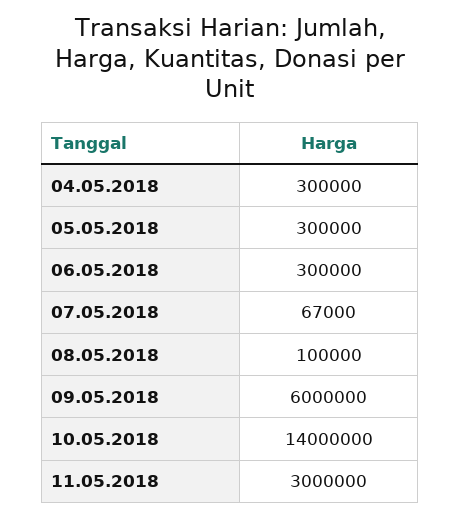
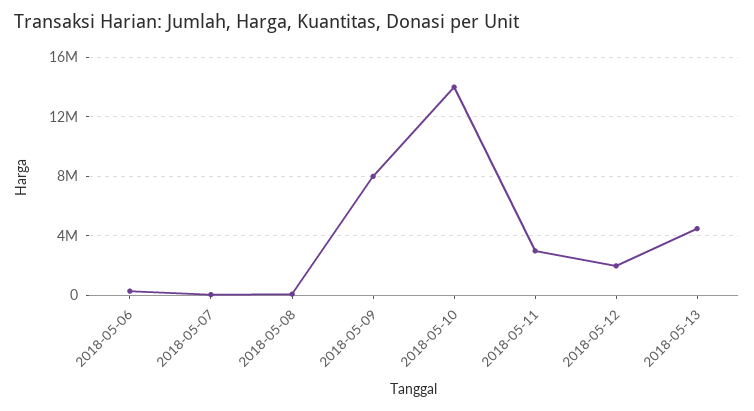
04.05.2018: 300000 -> none
05.05.2018: 300000 -> none
09.05.2018: 6000000 -> 8000000
2018-05-12: none -> 2000000
2018-05-13: none -> 4500000

